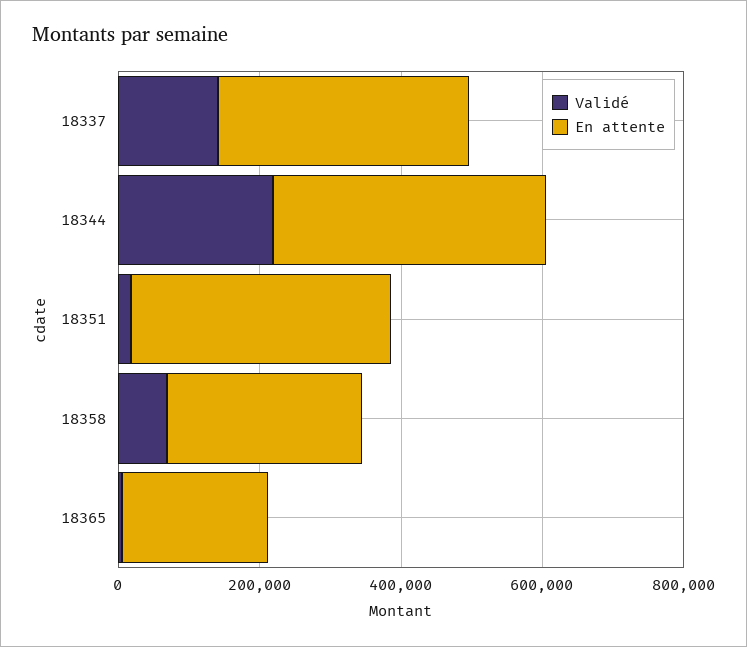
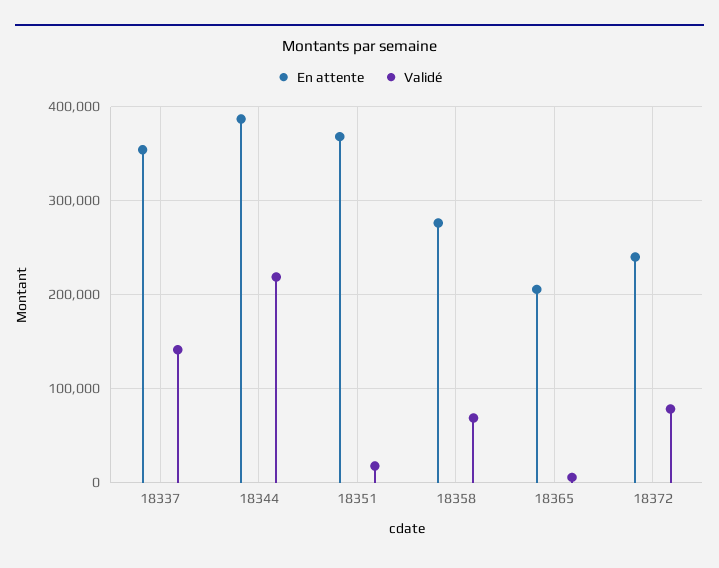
En attente, 18372: none -> 240000
Validé, 18372: none -> 80000

